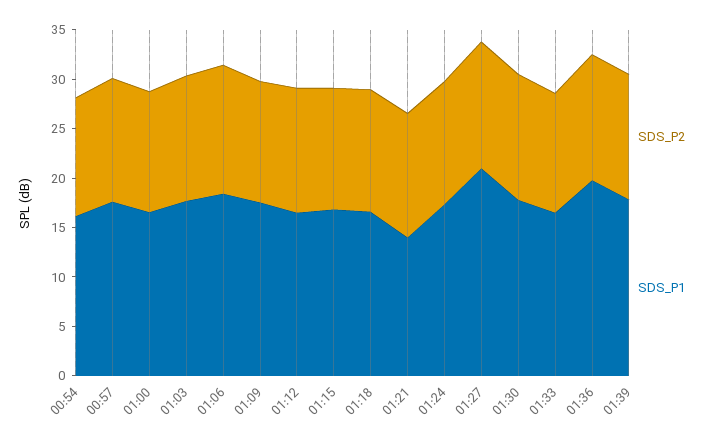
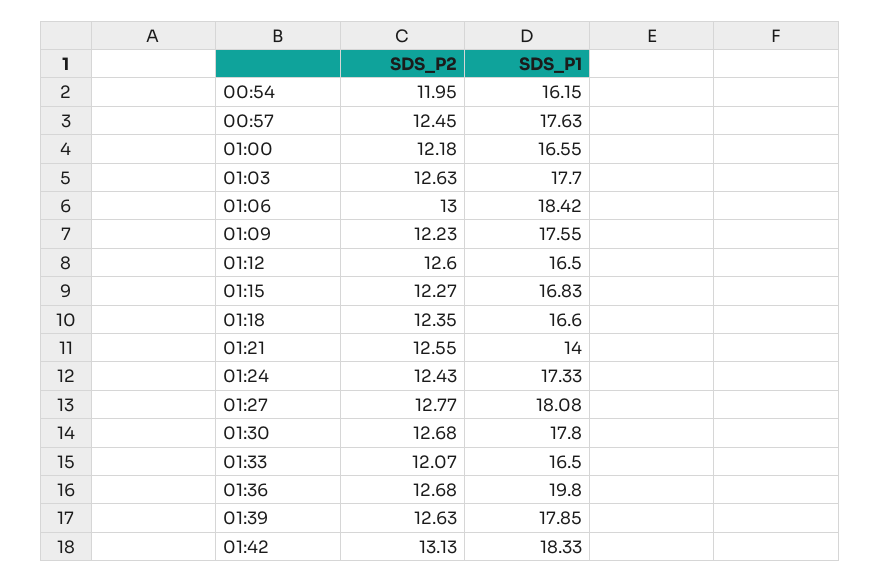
SDS_P1, 01:27: 21 -> 18.08
SDS_P2, 01:42: none -> 13.13
SDS_P1, 01:42: none -> 18.33

